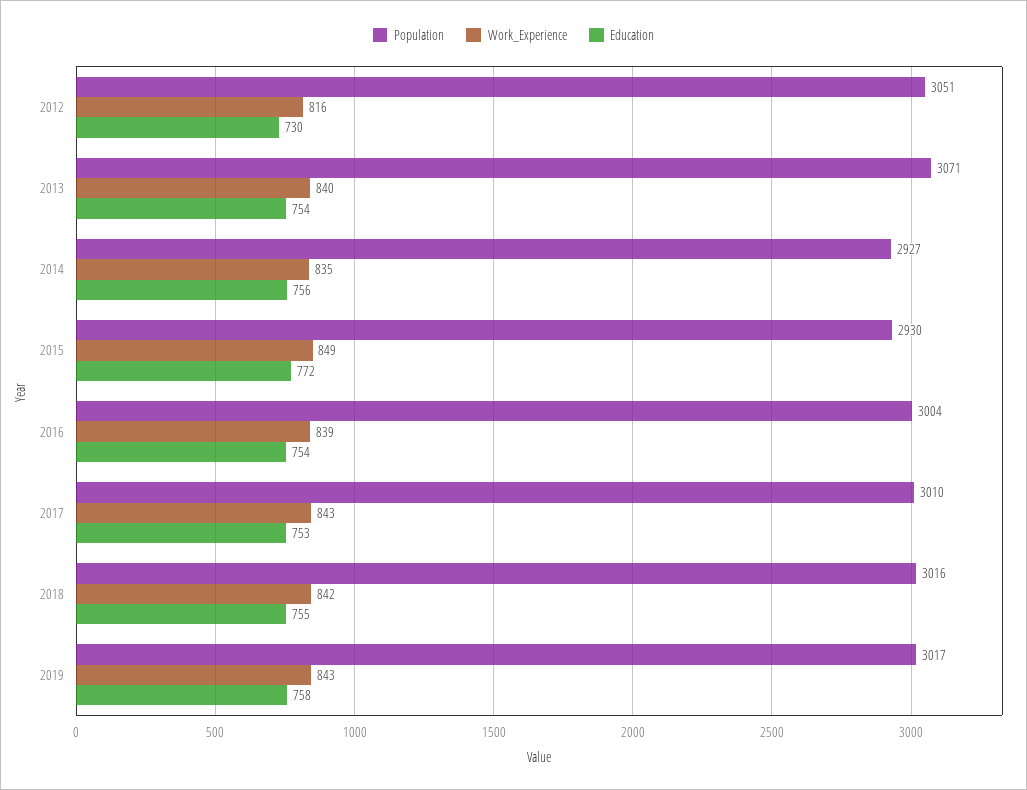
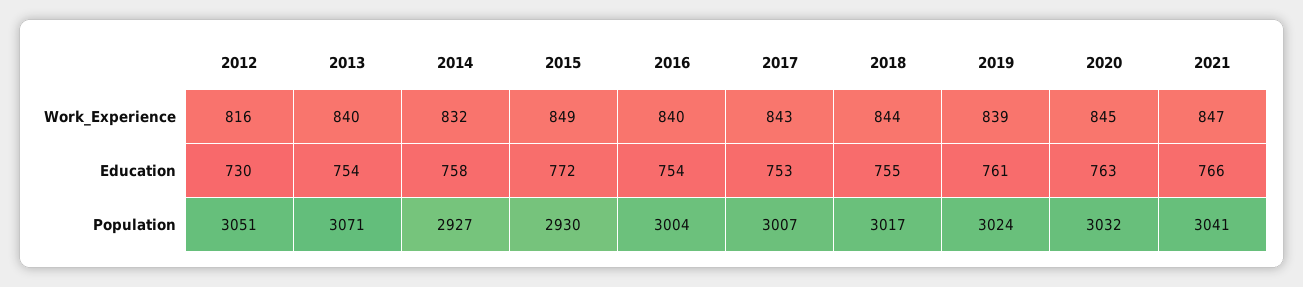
Work_Experience, 2014: 835 -> 832
Education, 2014: 756 -> 758
Work_Experience, 2016: 839 -> 840
Population, 2017: 3010 -> 3007
Population, 2018: 3016 -> 3017
Work_Experience, 2018: 842 -> 844
Population, 2019: 3017 -> 3024
Work_Experience, 2019: 843 -> 839
Education, 2019: 758 -> 761
Work_Experience, 2020: none -> 845
Work_Experience, 2021: none -> 847
Education, 2020: none -> 763
Education, 2021: none -> 766
Population, 2020: none -> 3032
Population, 2021: none -> 3041

